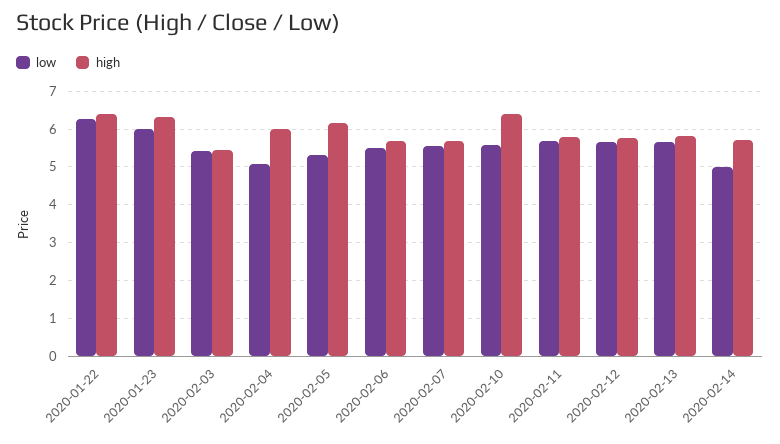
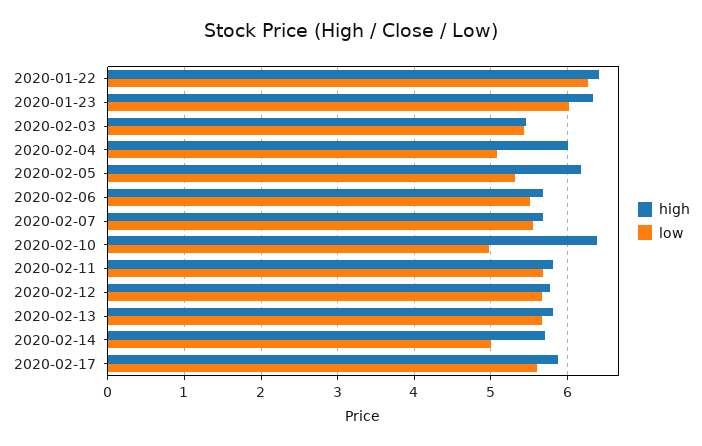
low, 2020-02-10: 5.6 -> 5
high, 2020-02-17: none -> 5.9
low, 2020-02-17: none -> 5.6

